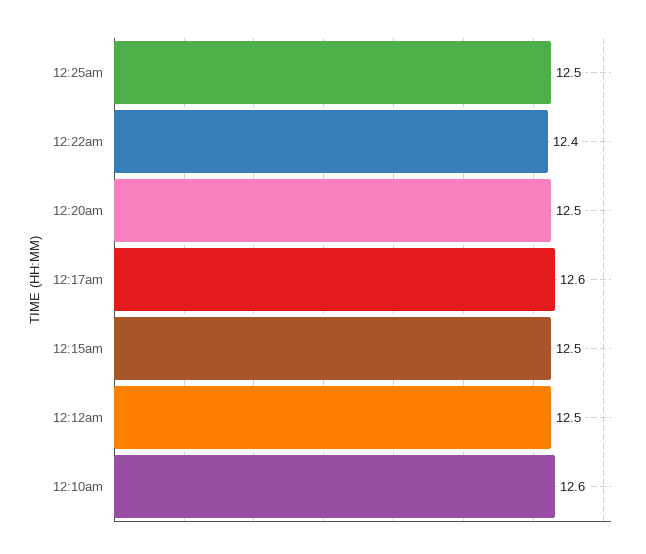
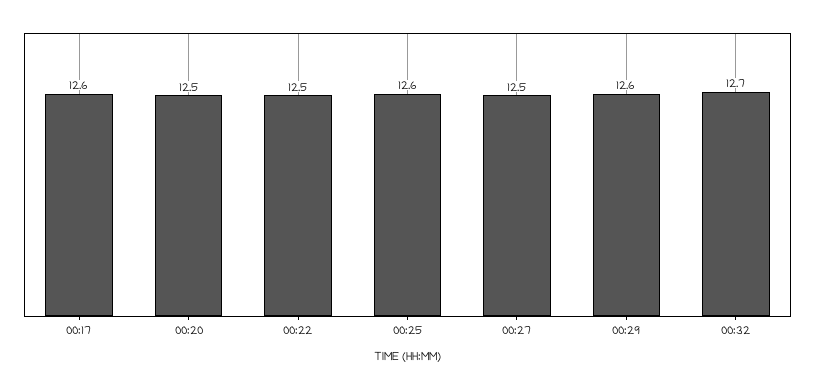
12:25am: 12.5 -> 12.6
12:22am: 12.4 -> 12.5
12:15am: 12.5 -> none
12:12am: 12.5 -> none
12:10am: 12.6 -> none
00:27: none -> 12.5
00:29: none -> 12.6
00:32: none -> 12.7

